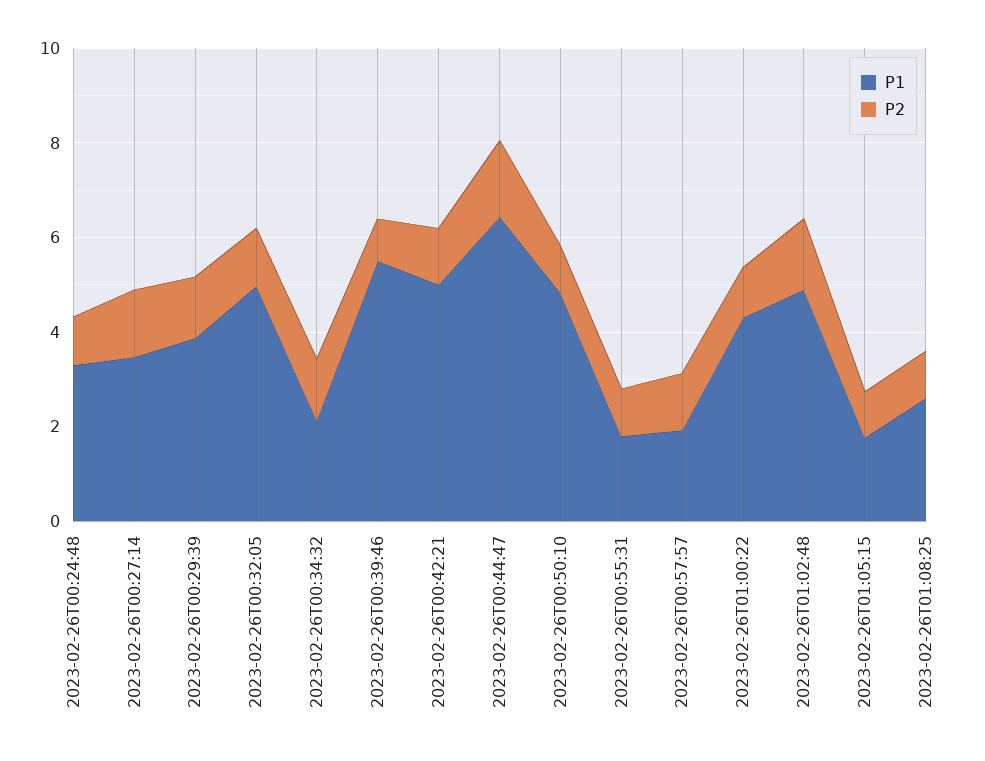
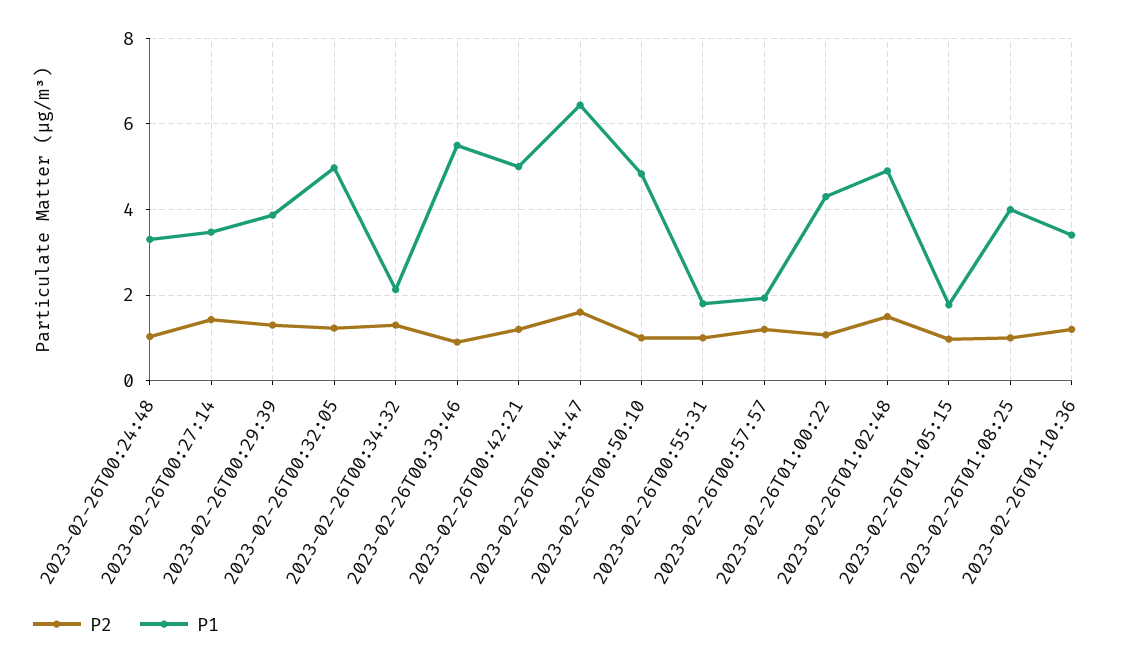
P1, 2023-02-26T01:08:25: 2.5 -> 4
P2, 2023-02-26T01:10:36: none -> 1.2
P1, 2023-02-26T01:10:36: none -> 3.4

